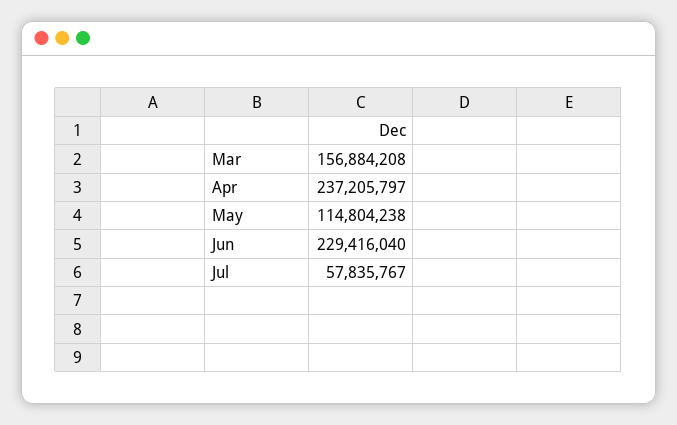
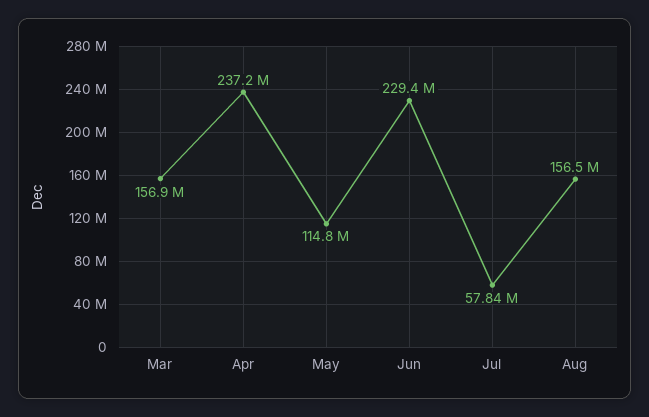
Aug: none -> 156500000

